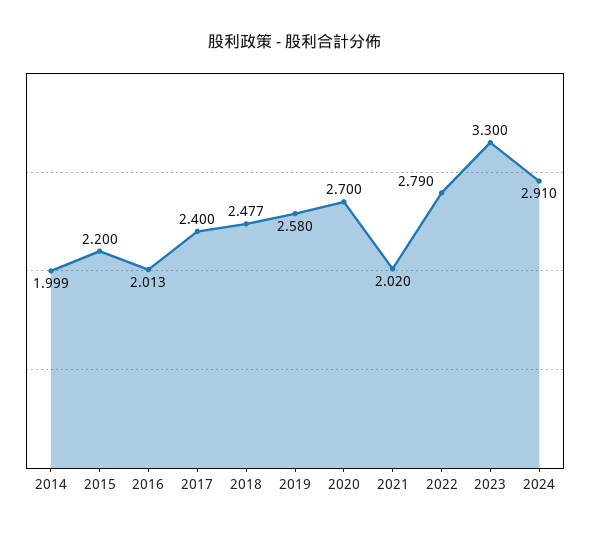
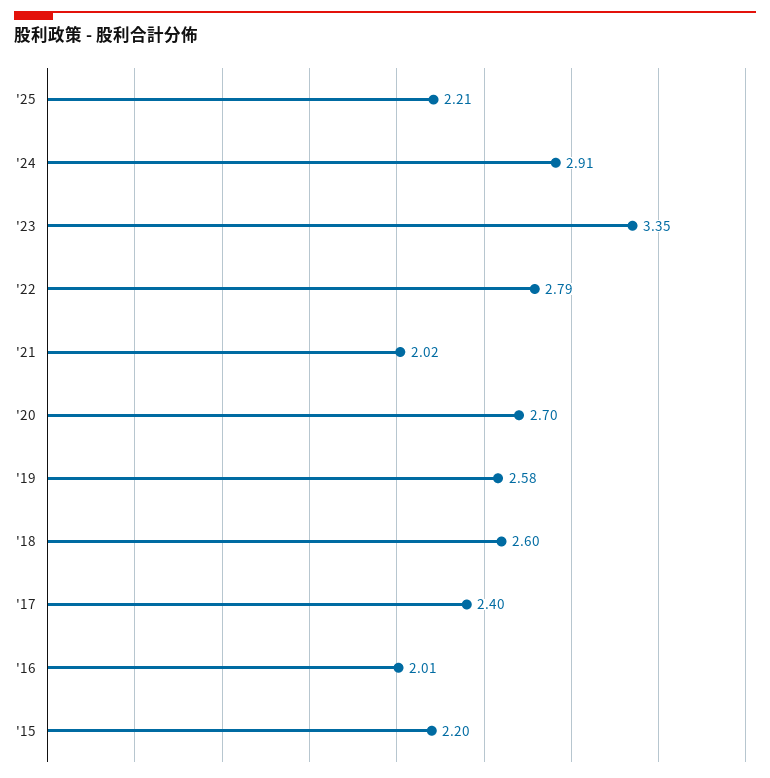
2014: 1.999 -> none
2018: 2.477 -> 2.6
2023: 3.3 -> 3.35
'25: none -> 2.21

